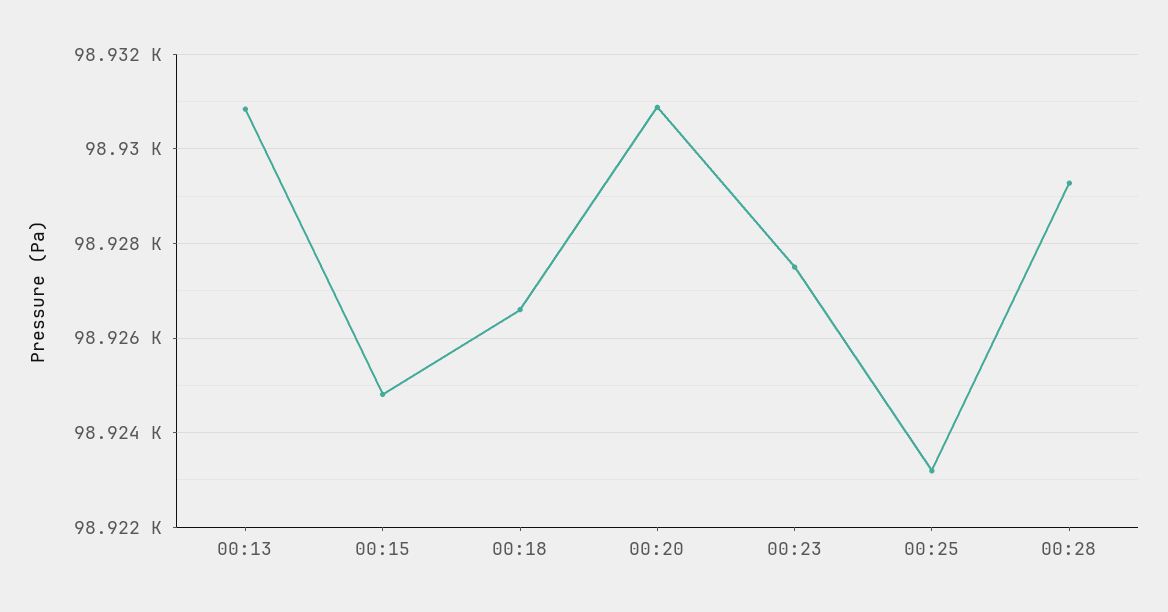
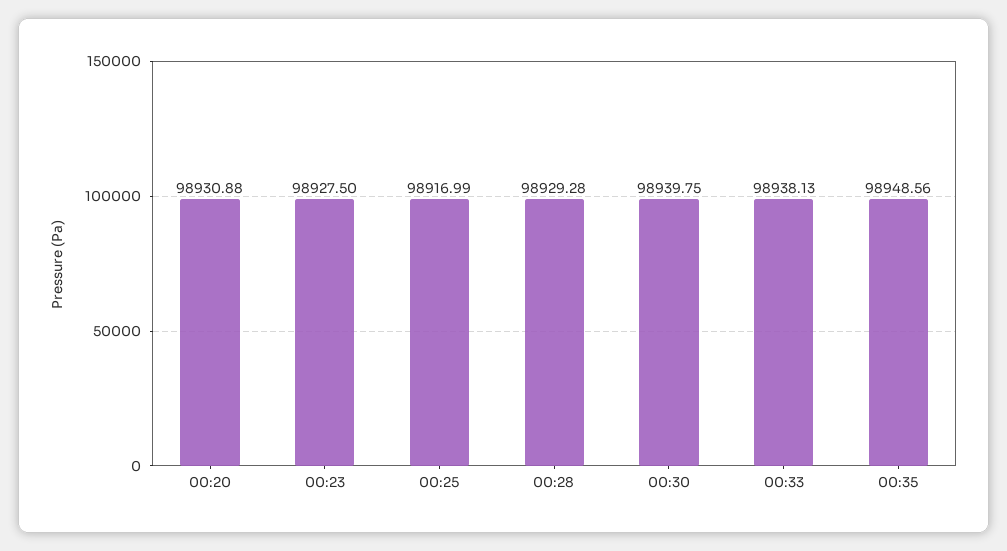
00:13: 98930.8 -> none
00:15: 98924.8 -> none
00:18: 98926.6 -> none
00:25: 98923.2 -> 98916.99
00:30: none -> 98939.75
00:33: none -> 98938.13
00:35: none -> 98948.56

